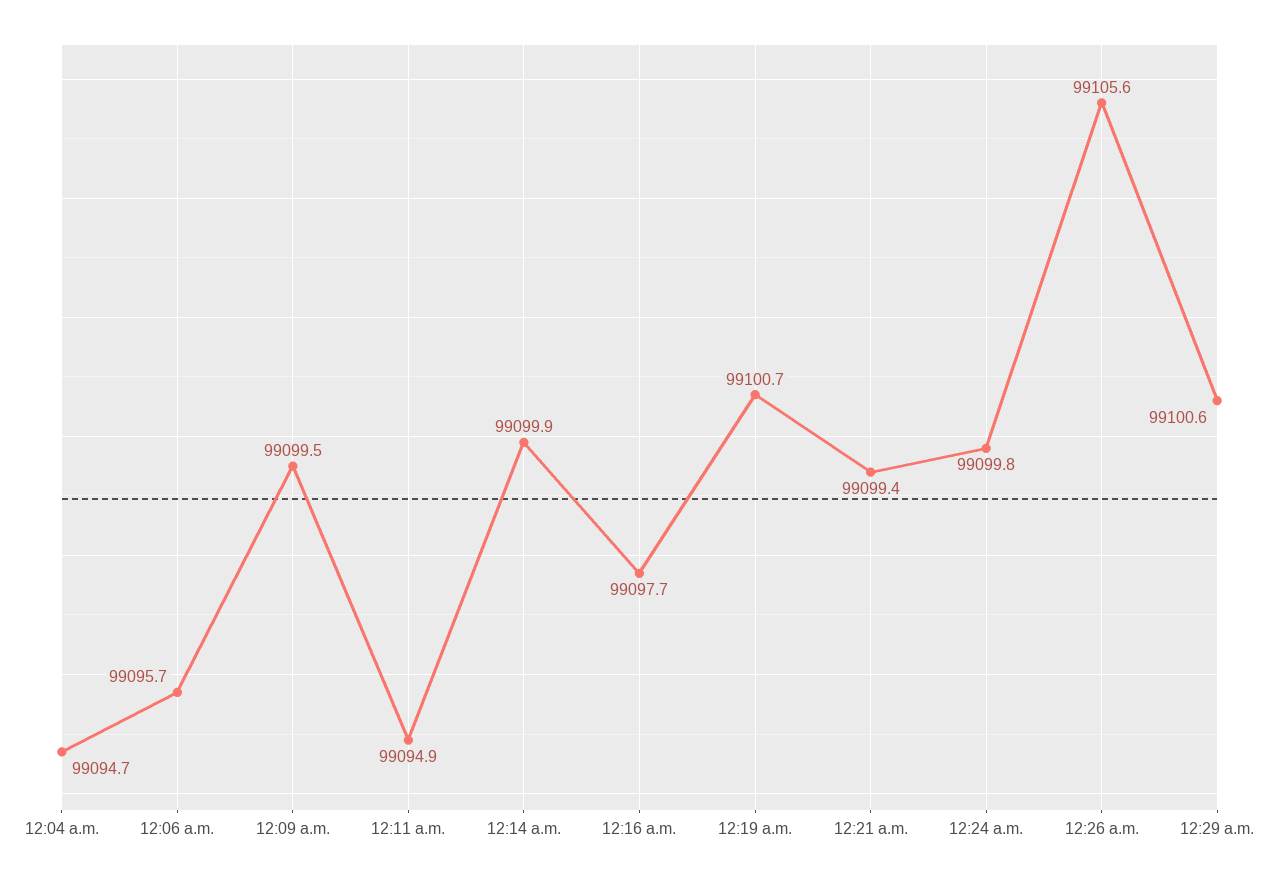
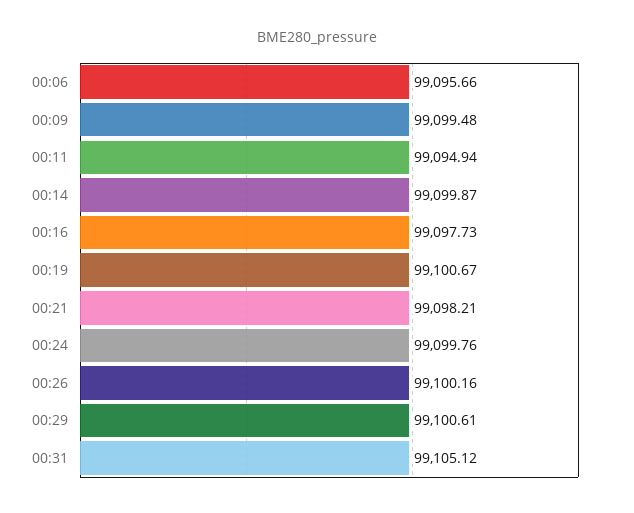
12:04 a.m.: 99094.7 -> none
12:21 a.m.: 99099.4 -> 99098.21
12:26 a.m.: 99105.6 -> 99100.16
00:31: none -> 99105.12

